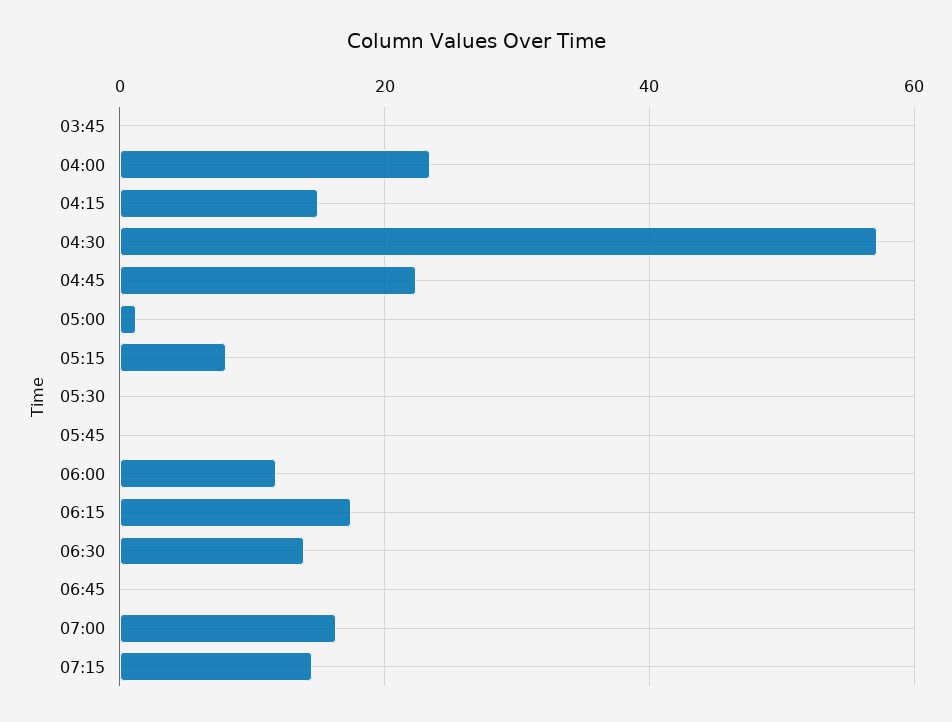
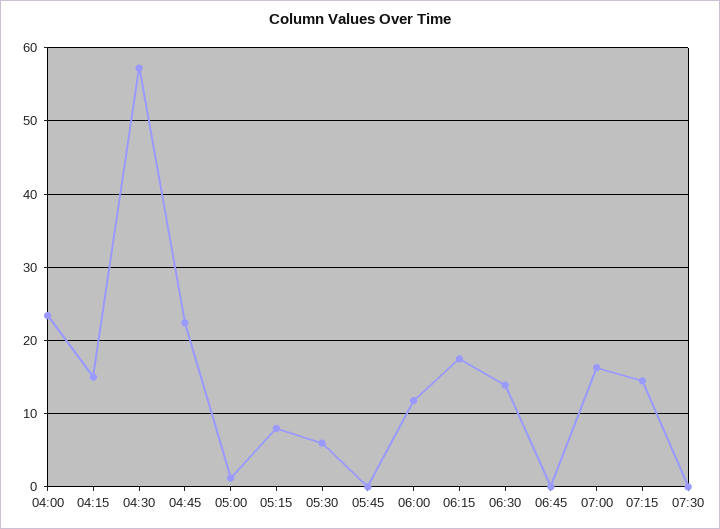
03:45: 0 -> none
05:30: 0 -> 6
07:30: none -> 0

